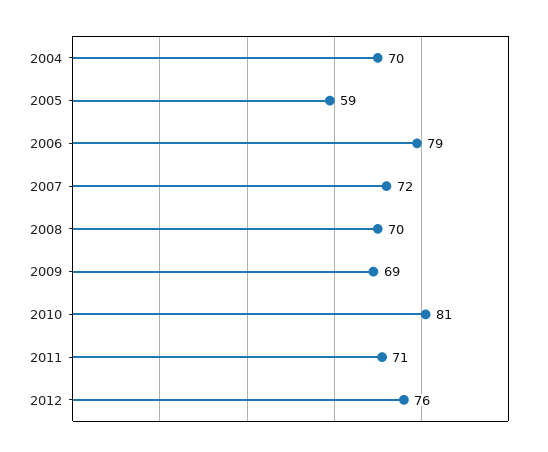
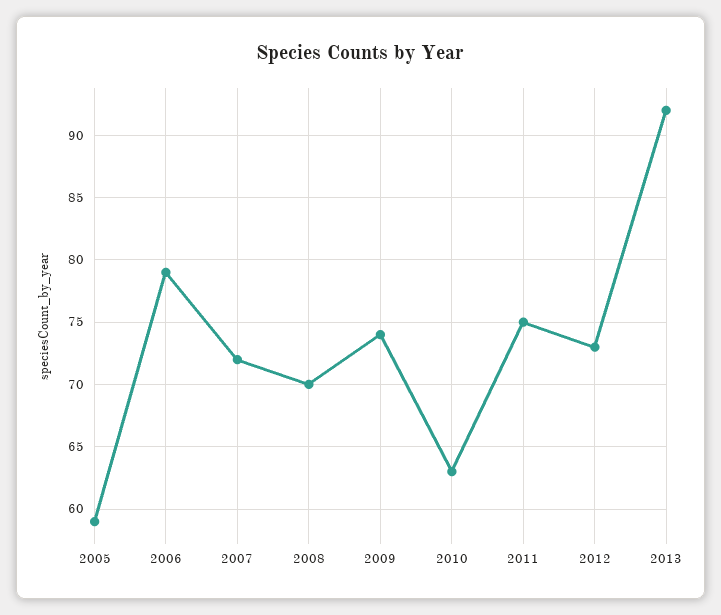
2004: 70 -> none
2009: 69 -> 74
2010: 81 -> 63
2011: 71 -> 75
2012: 76 -> 73
2013: none -> 92

